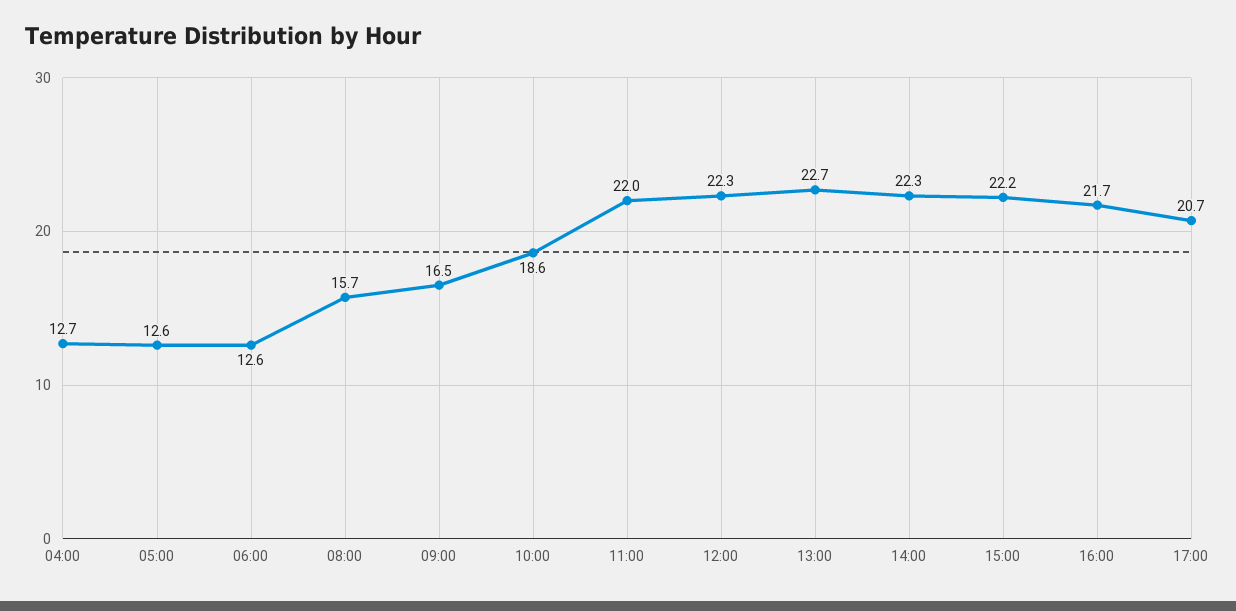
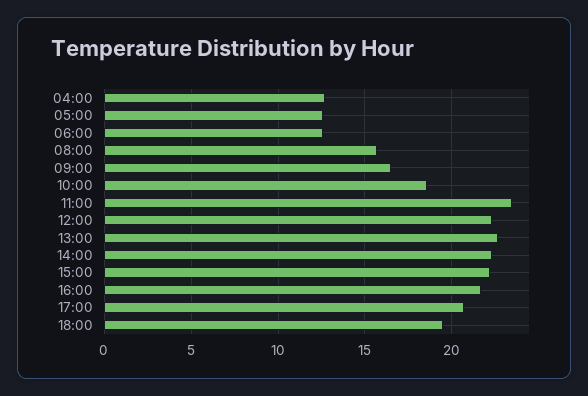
11:00: 22 -> 23.5
18:00: none -> 19.5

